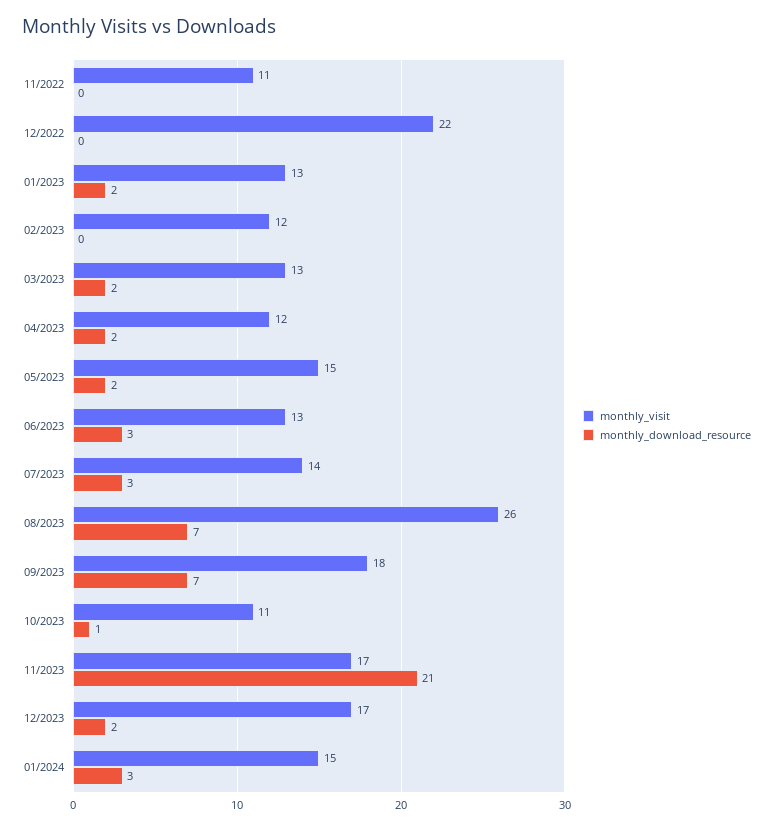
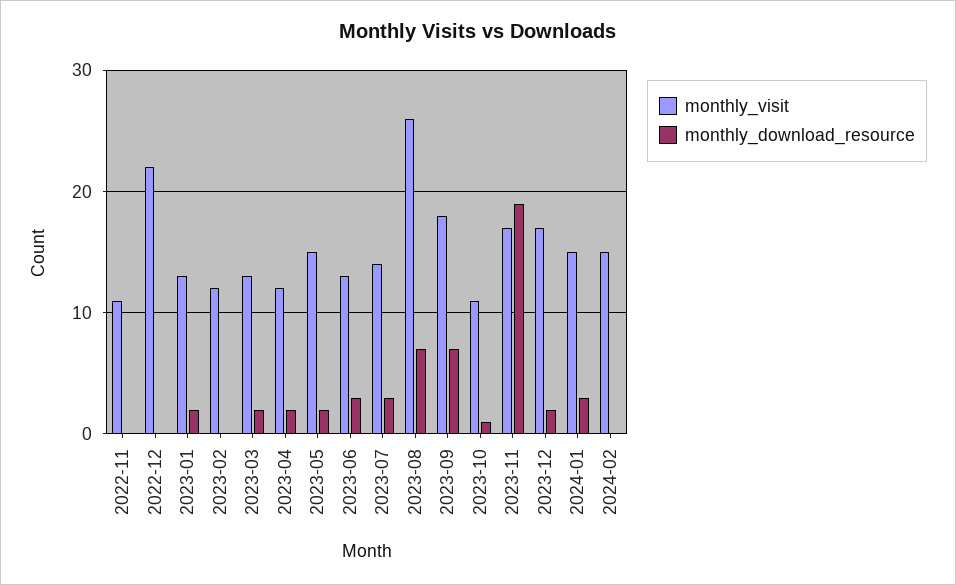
monthly_download_resource, 11/2023: 21 -> 19
monthly_visit, 2024-02: none -> 15
monthly_download_resource, 2024-02: none -> 0

